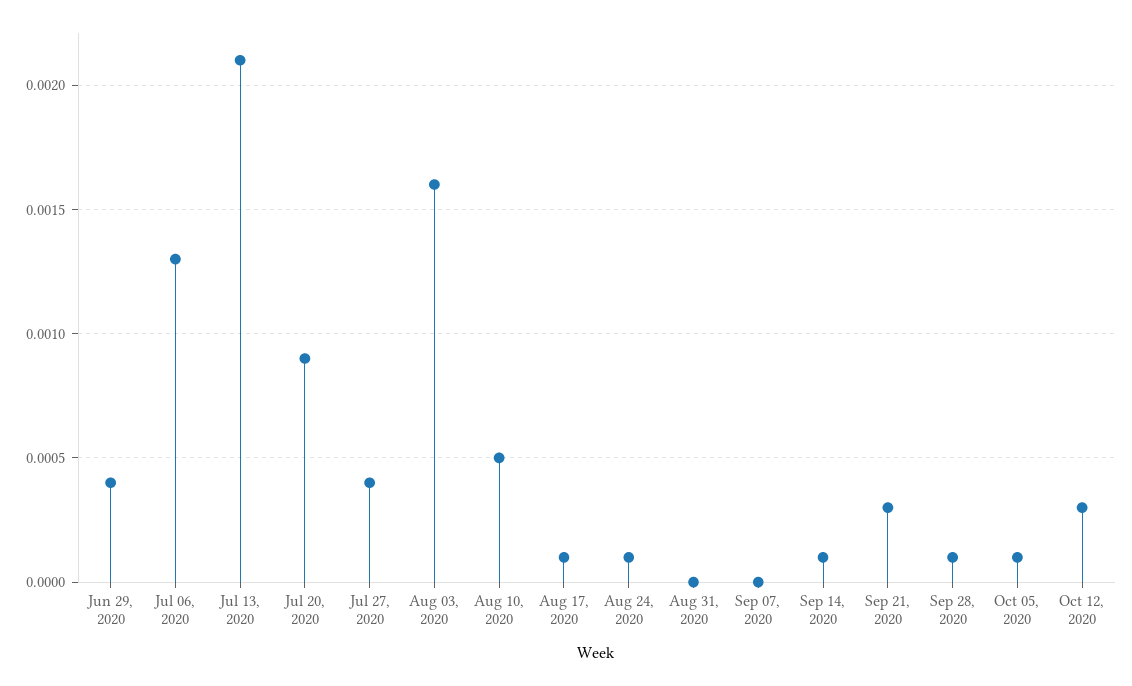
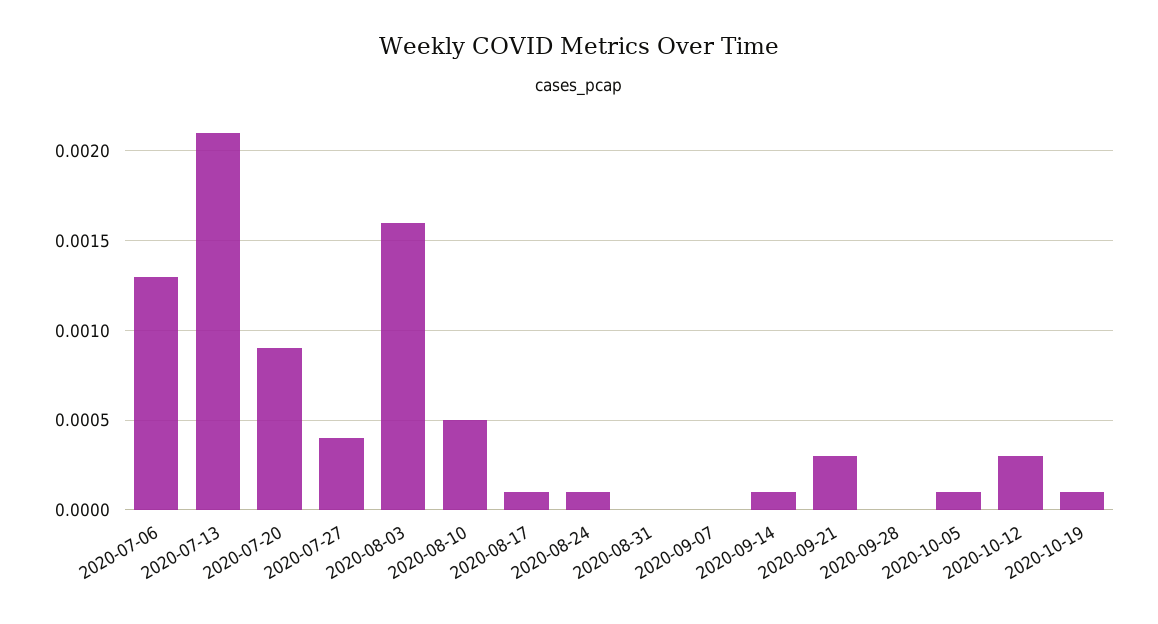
Jun 29, 2020: 0.0004 -> none
Sep 28, 2020: 0.0001 -> 0
2020-10-19: none -> 0.0001

